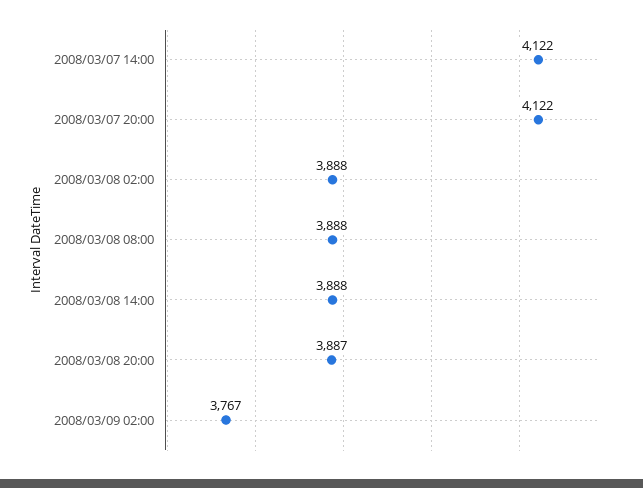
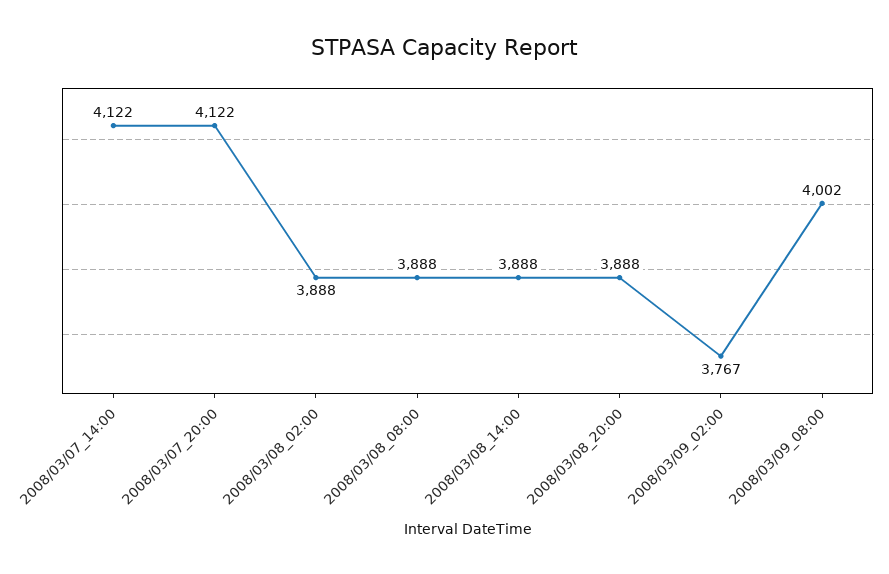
2008/03/08 20:00: 3887 -> 3888
2008/03/09_08:00: none -> 4002

